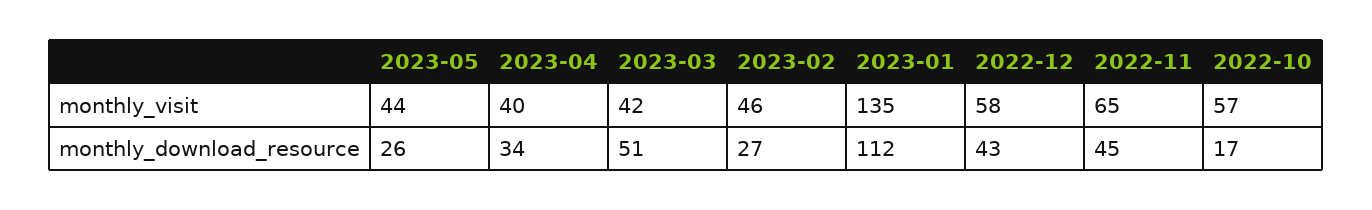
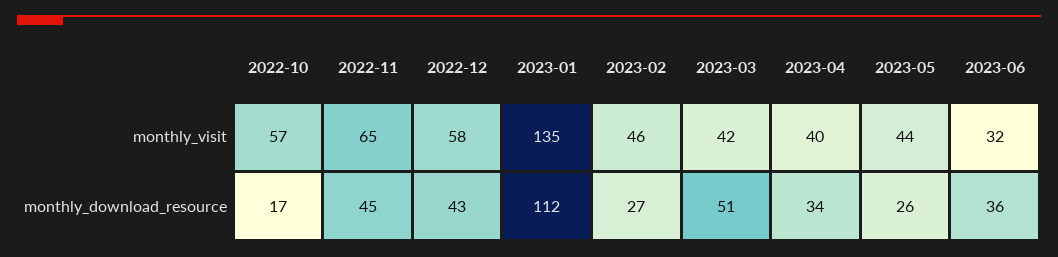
2023-06, monthly_visit: none -> 32
2023-06, monthly_download_resource: none -> 36

